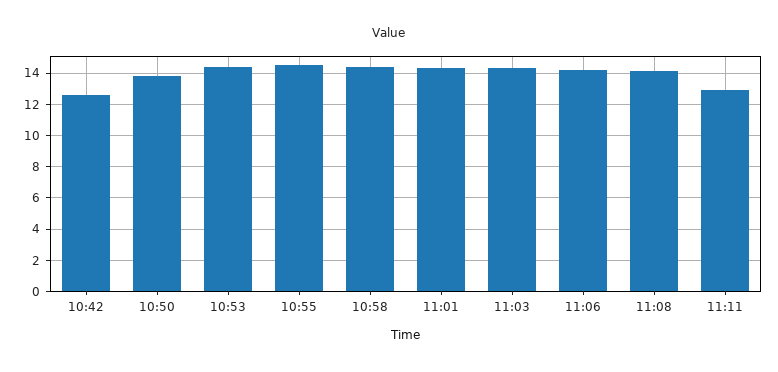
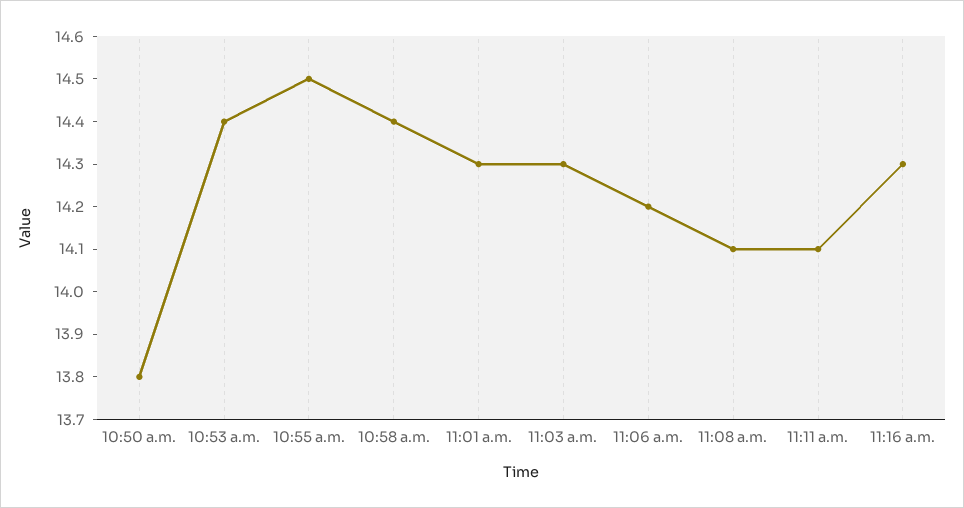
10:42: 12.5 -> none
11:11: 13 -> 14.1
11:16 a.m.: none -> 14.3

